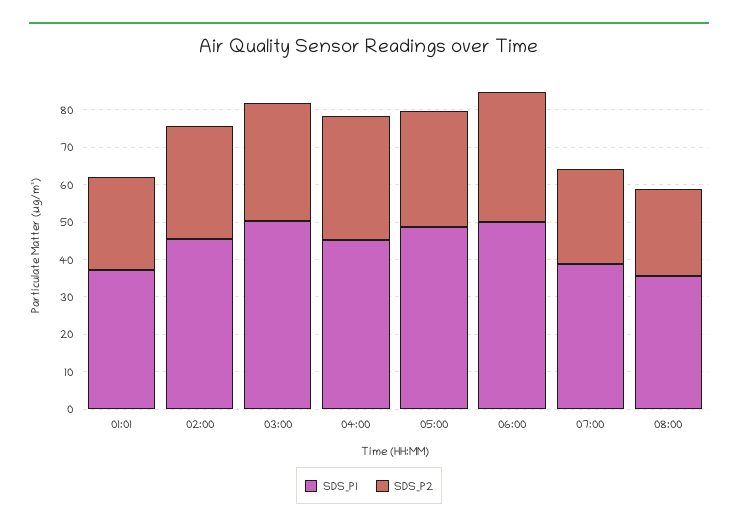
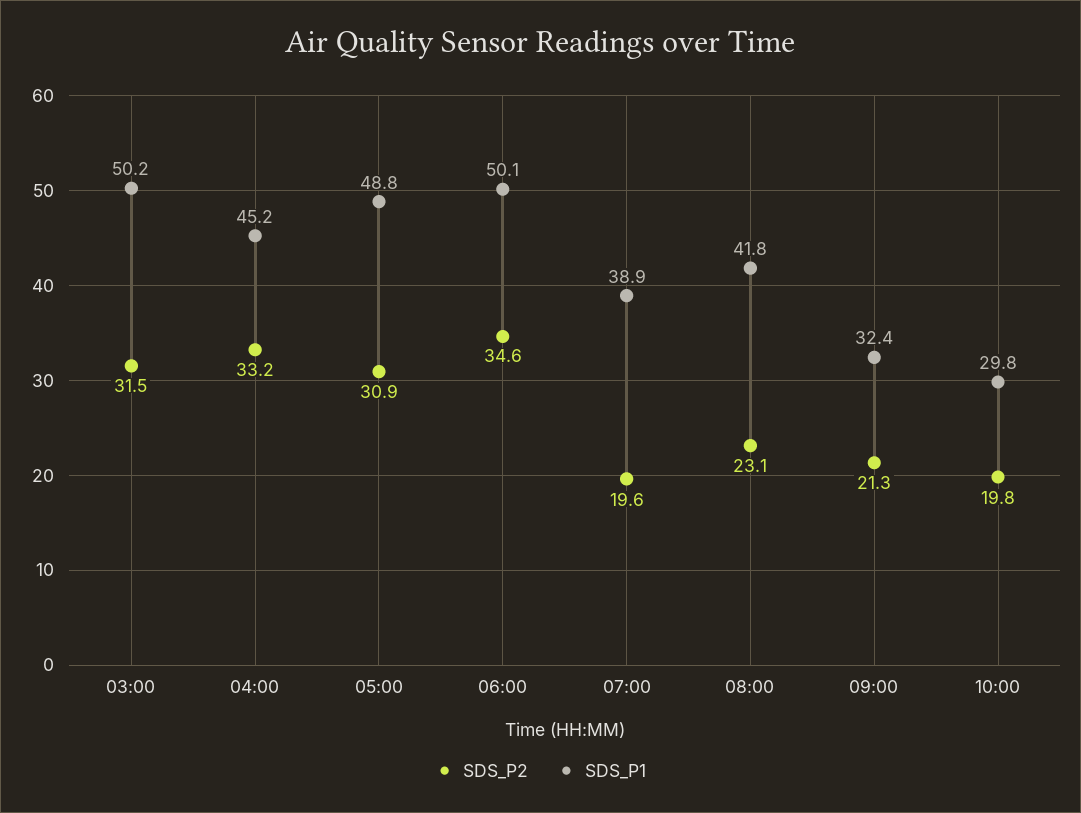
SDS_P1, 01:01: 37.5 -> none
SDS_P2, 01:01: 25 -> none
SDS_P1, 02:00: 45 -> none
SDS_P2, 02:00: 30 -> none
SDS_P2, 07:00: 25 -> 19.6
SDS_P1, 08:00: 35 -> 41.8
SDS_P2, 09:00: none -> 21.3
SDS_P1, 09:00: none -> 32.4
SDS_P2, 10:00: none -> 19.8
SDS_P1, 10:00: none -> 29.8

